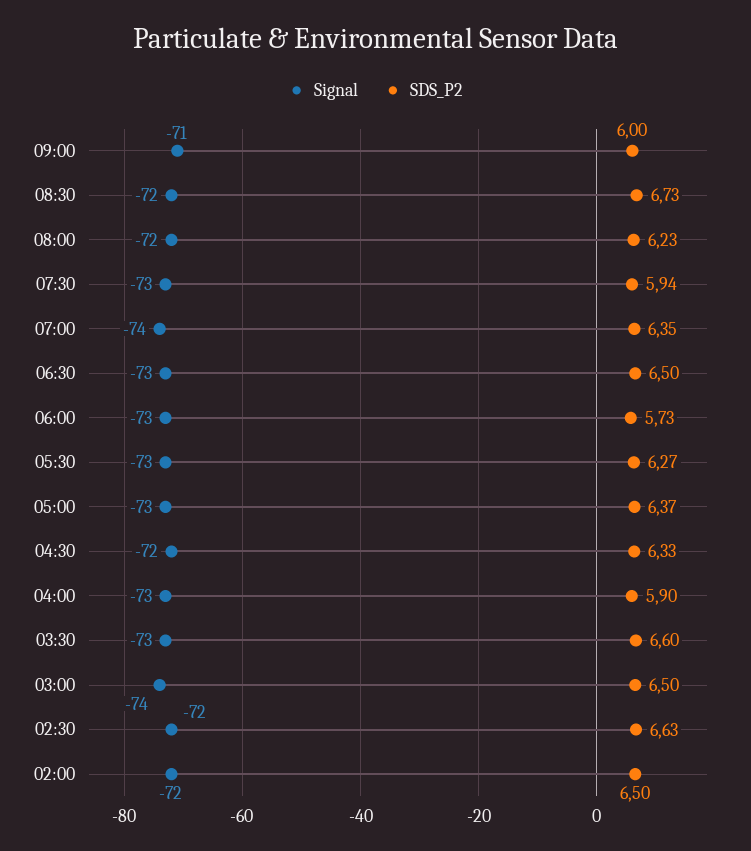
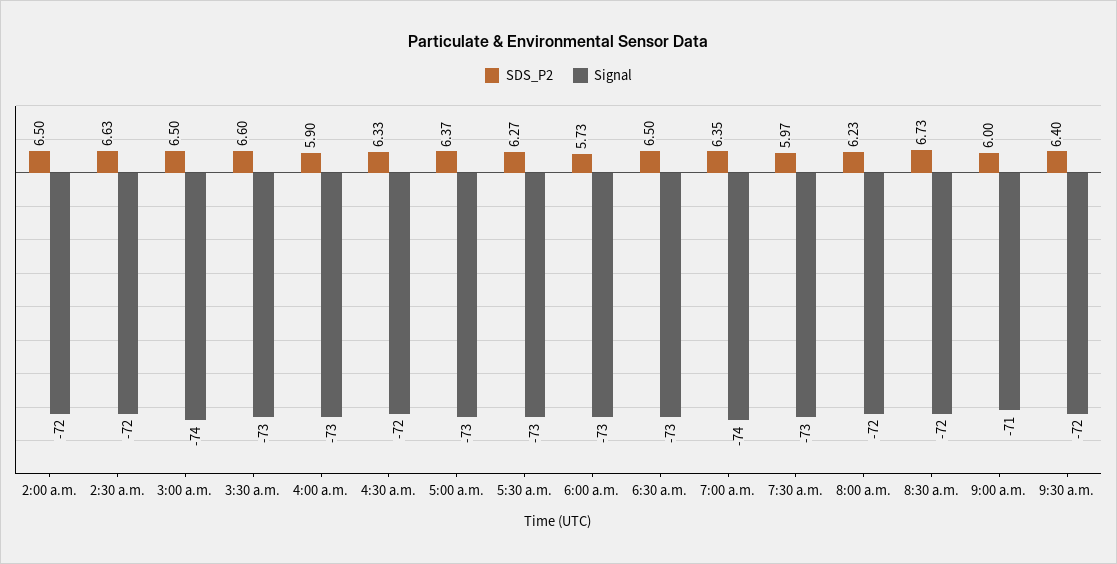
SDS_P2, 07:30: 5.94 -> 5.97
SDS_P2, 9:30 a.m.: none -> 6.4
Signal, 9:30 a.m.: none -> -72

